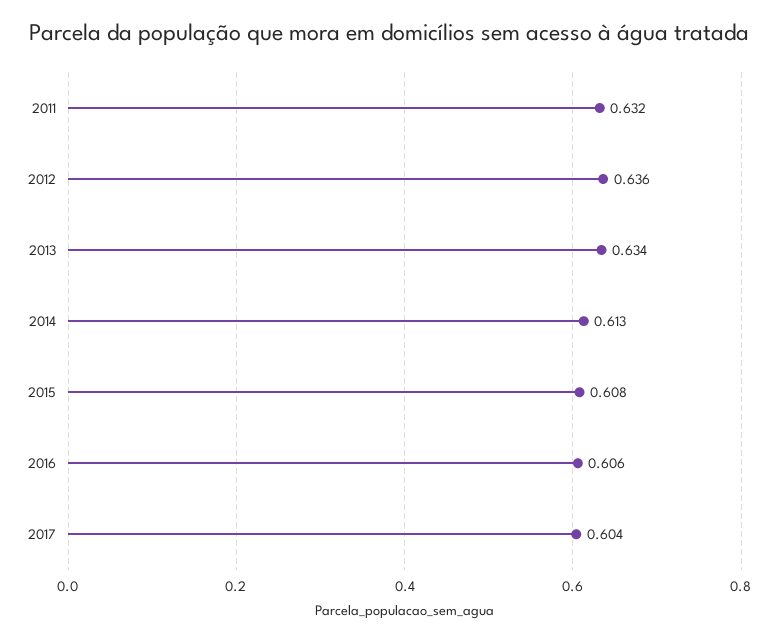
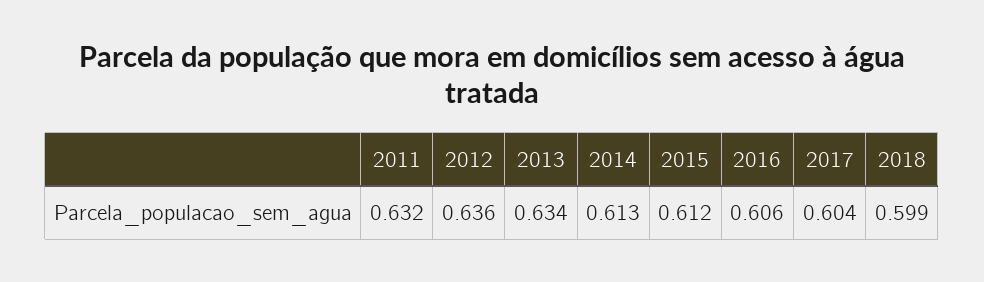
2015: 0.608 -> 0.612
2018: none -> 0.599

